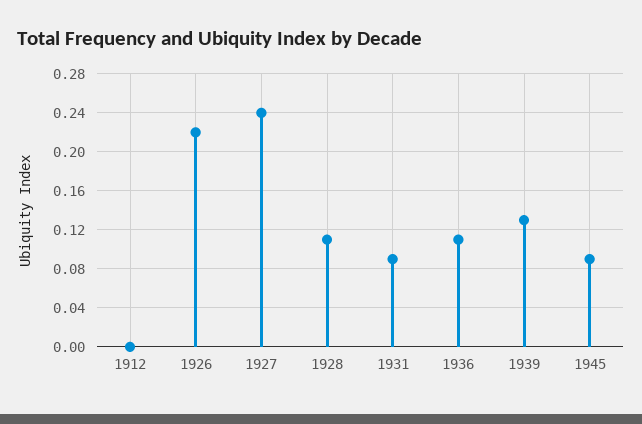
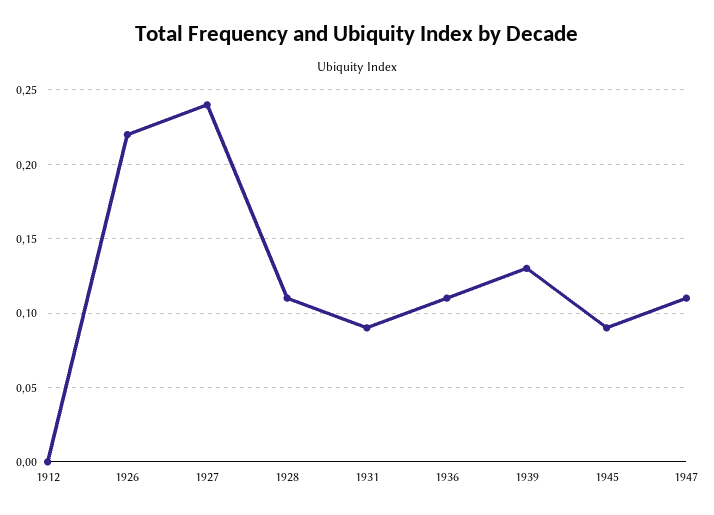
1947: none -> 0.11

